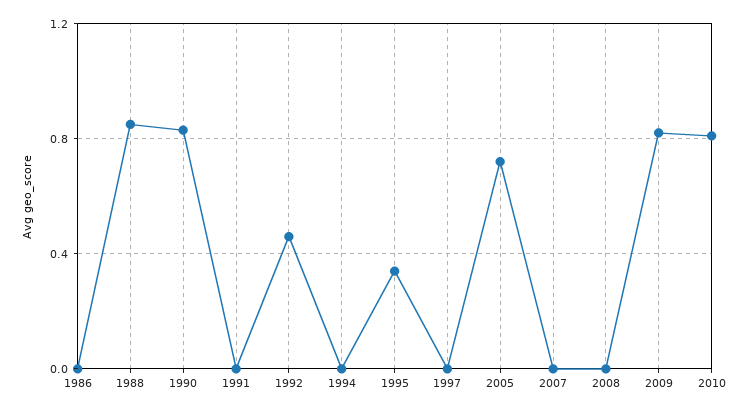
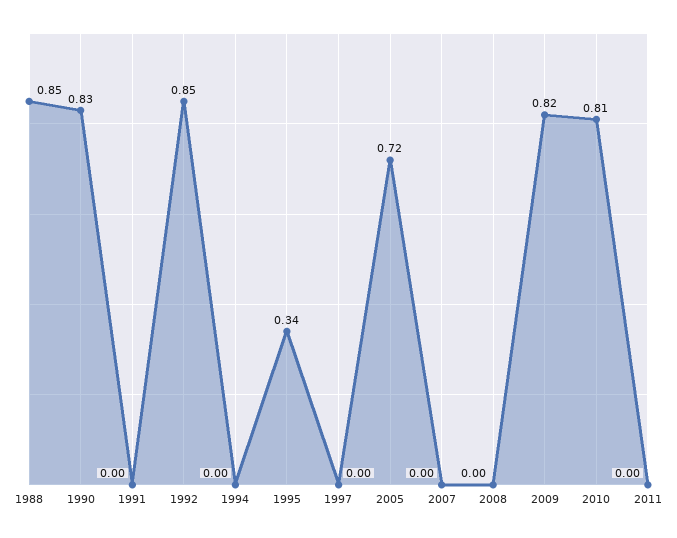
1986: 0 -> none
1992: 0.45 -> 0.85
2011: none -> 0

